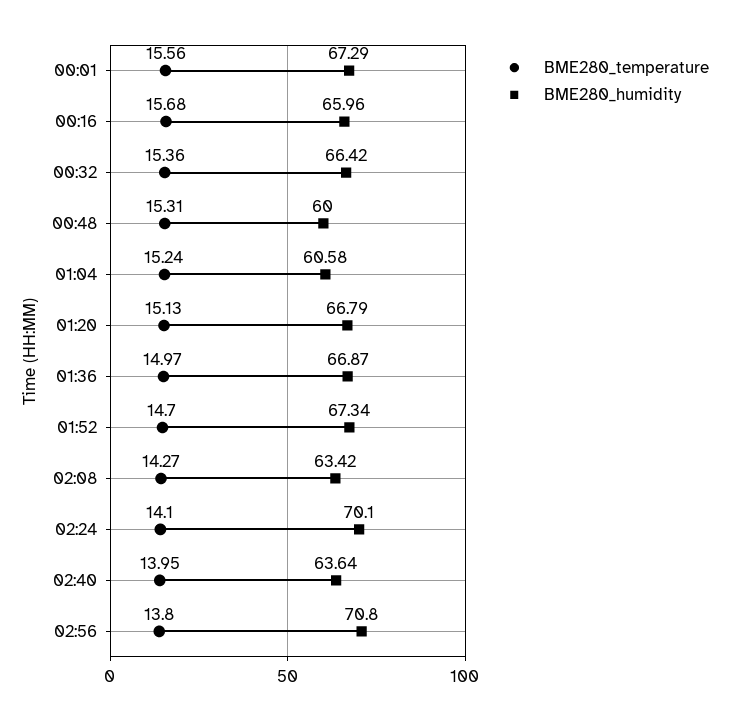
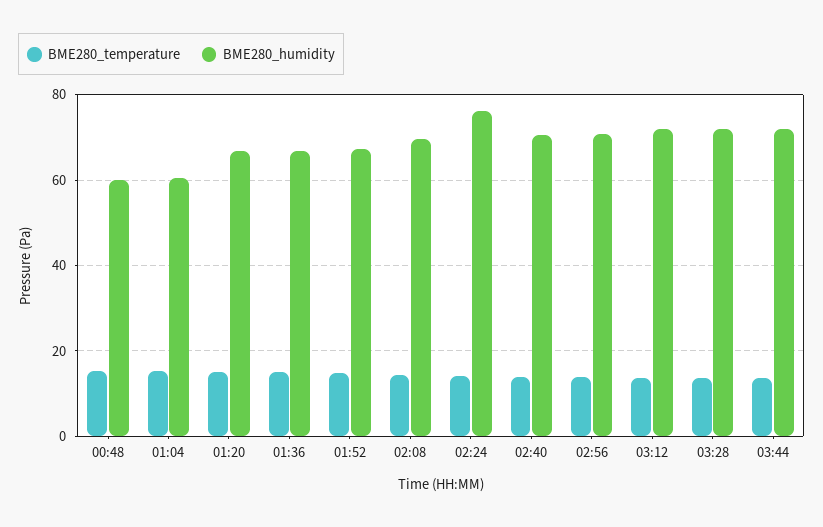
BME280_temperature, 00:01: 15.56 -> none
BME280_humidity, 00:01: 67.29 -> none
BME280_temperature, 00:16: 15.68 -> none
BME280_humidity, 00:16: 65.96 -> none
BME280_temperature, 00:32: 15.36 -> none
BME280_humidity, 00:32: 66.42 -> none
BME280_humidity, 02:08: 63.42 -> 70
BME280_humidity, 02:24: 70.1 -> 76
BME280_humidity, 02:40: 63.64 -> 70
BME280_temperature, 03:12: none -> 14
BME280_humidity, 03:12: none -> 72
BME280_temperature, 03:28: none -> 14
BME280_humidity, 03:28: none -> 72
BME280_temperature, 03:44: none -> 14
BME280_humidity, 03:44: none -> 72

